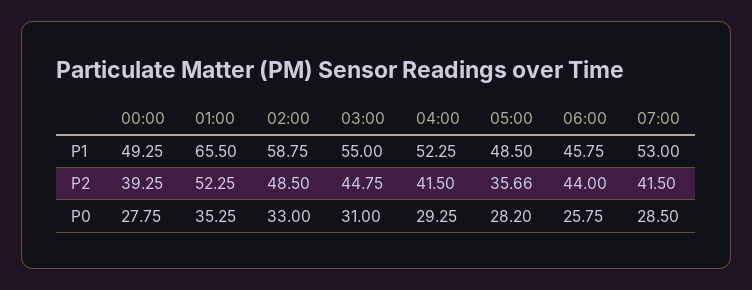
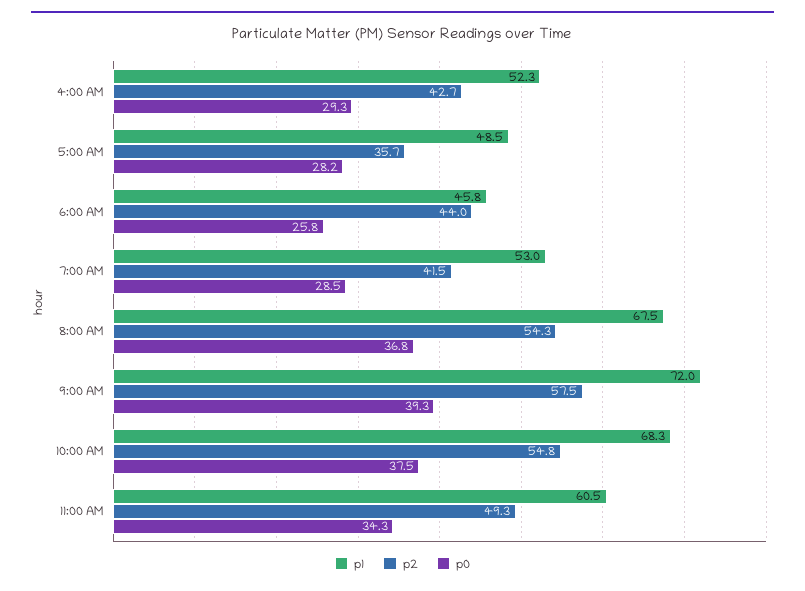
P1, 00:00: 49.25 -> none
P1, 01:00: 65.5 -> none
P1, 02:00: 58.75 -> none
P1, 03:00: 55 -> none
P2, 00:00: 39.25 -> none
P2, 01:00: 52.25 -> none
P2, 02:00: 48.5 -> none
P2, 03:00: 44.75 -> none
P2, 04:00: 41.5 -> 42.7
P0, 00:00: 27.75 -> none
P0, 01:00: 35.25 -> none
P0, 02:00: 33 -> none
P0, 03:00: 31 -> none
P1, 8:00 AM: none -> 67.5
P2, 8:00 AM: none -> 54.3
P0, 8:00 AM: none -> 36.8
P1, 9:00 AM: none -> 72
P2, 9:00 AM: none -> 57.5
P0, 9:00 AM: none -> 39.3
P1, 10:00 AM: none -> 68.3
P2, 10:00 AM: none -> 54.8
P0, 10:00 AM: none -> 37.5
P1, 11:00 AM: none -> 60.5
P2, 11:00 AM: none -> 49.3
P0, 11:00 AM: none -> 34.3

